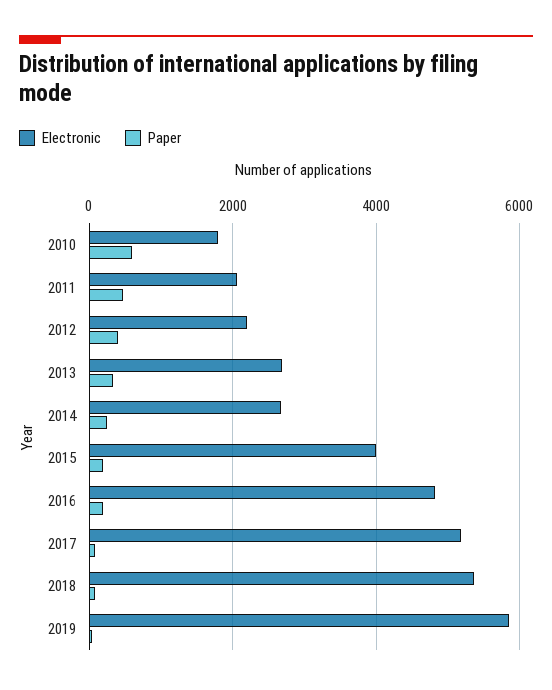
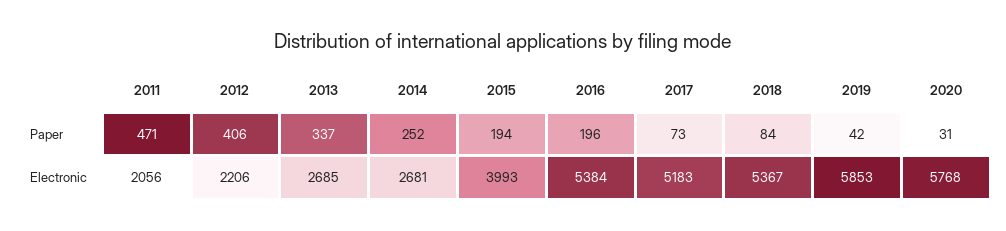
Electronic, 2010: 1800 -> none
Paper, 2010: 600 -> none
Electronic, 2016: 4800 -> 5384
Paper, 2020: none -> 31
Electronic, 2020: none -> 5768

